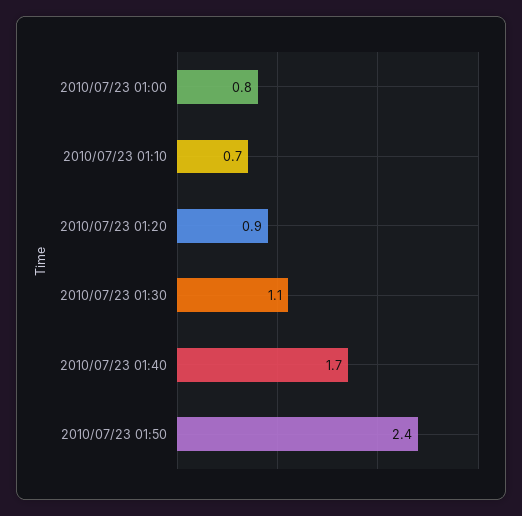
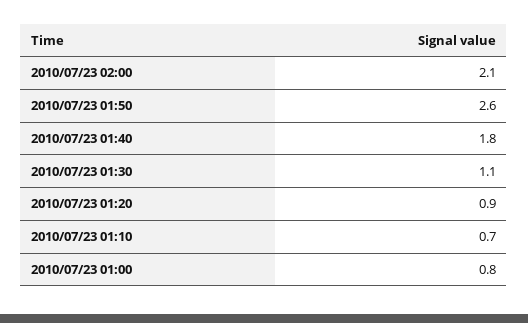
2010/07/23 01:40: 1.7 -> 1.8
2010/07/23 01:50: 2.4 -> 2.6
2010/07/23 02:00: none -> 2.1

